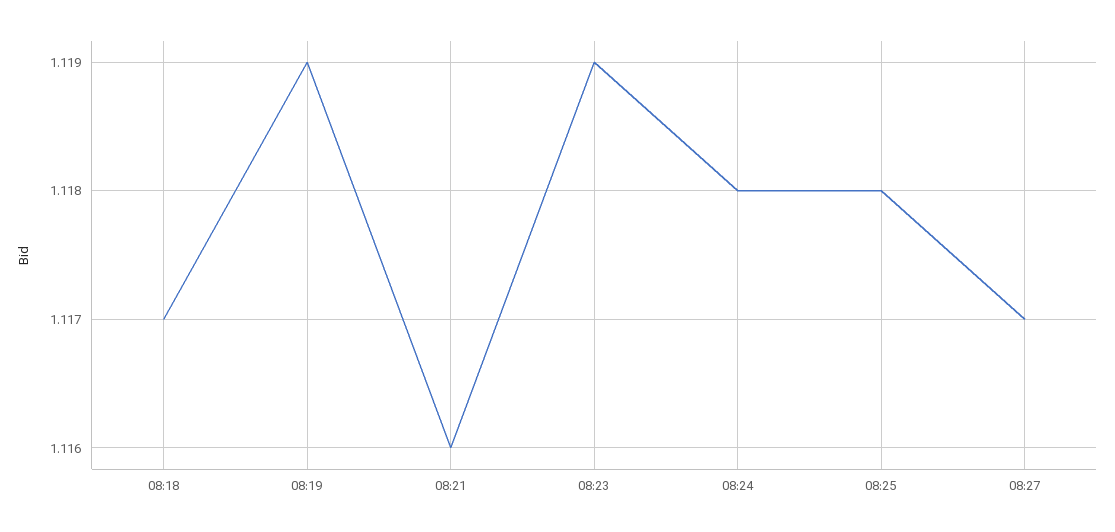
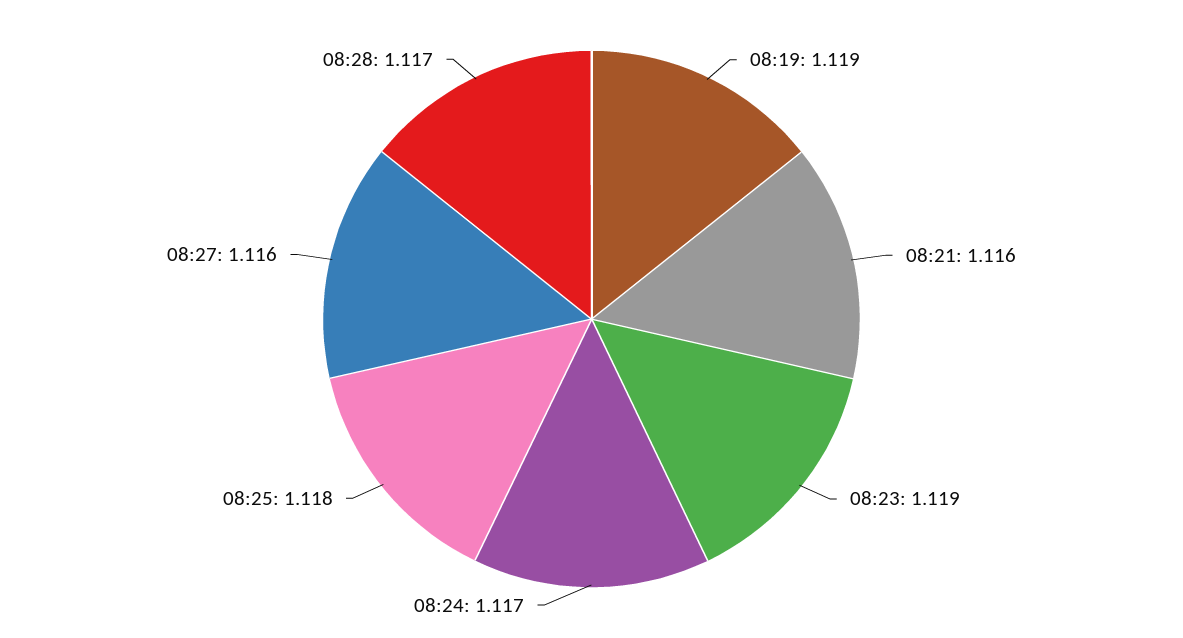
08:18: 1.117 -> none
08:24: 1.118 -> 1.117
08:27: 1.117 -> 1.116
08:28: none -> 1.117

